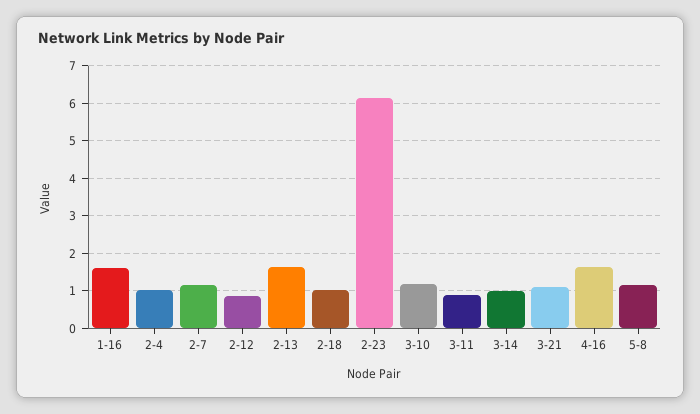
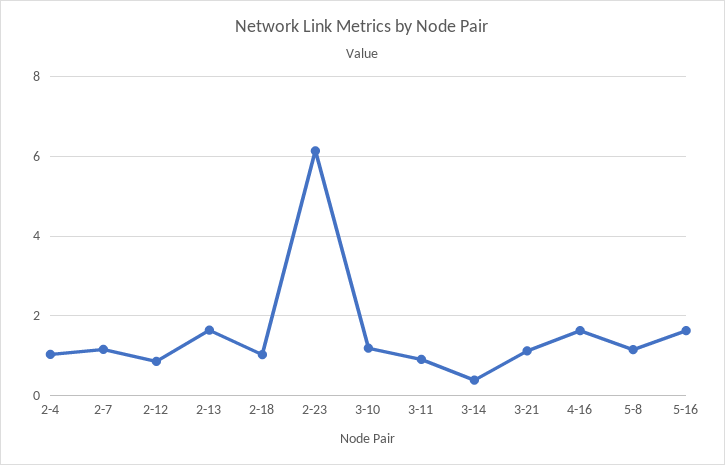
1-16: 1.6 -> none
3-14: 1 -> 0.4
5-16: none -> 1.6

